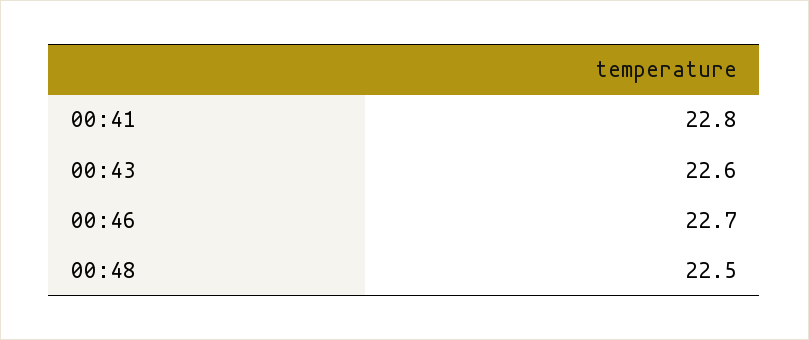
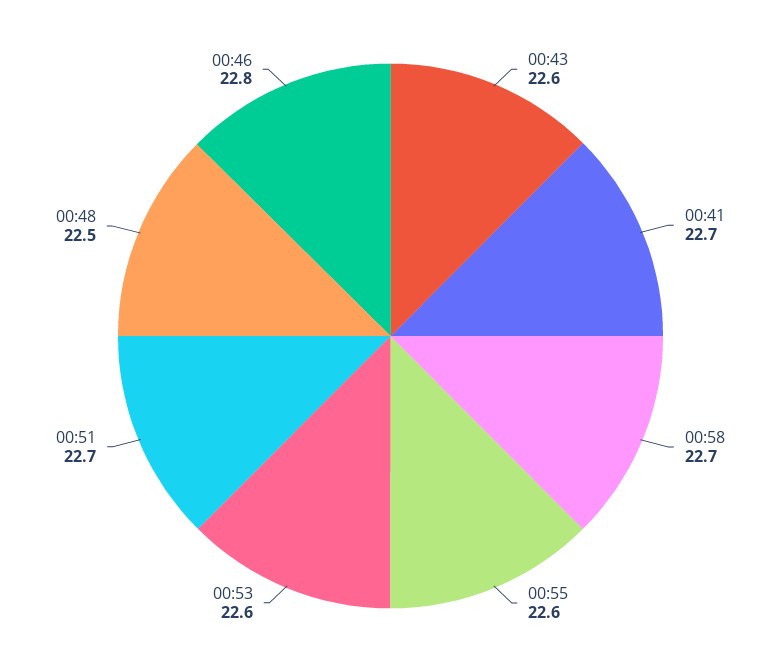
00:41: 22.8 -> 22.7
00:46: 22.7 -> 22.8
00:58: none -> 22.7
00:55: none -> 22.6
00:53: none -> 22.6
00:51: none -> 22.7

